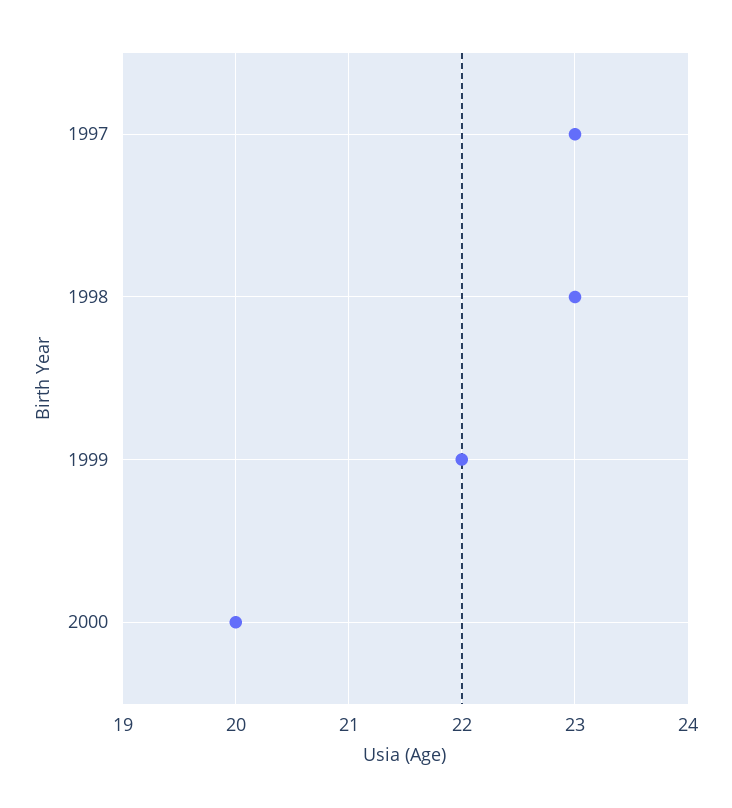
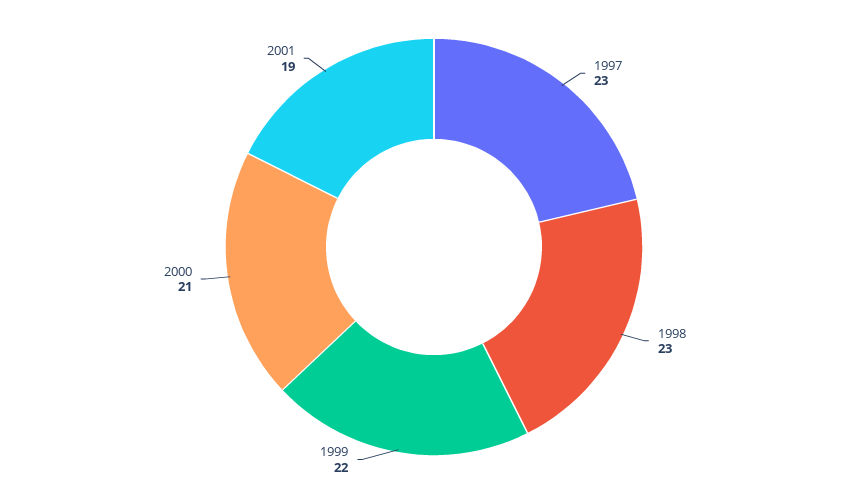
2000: 20 -> 21
2001: none -> 19

